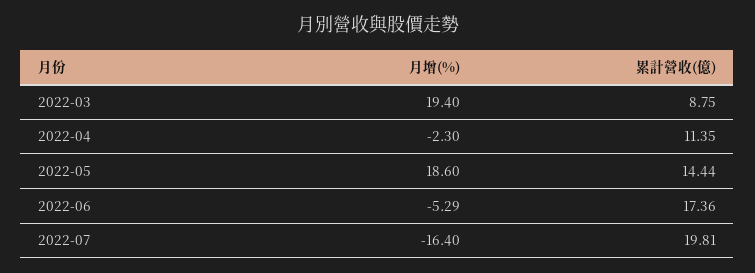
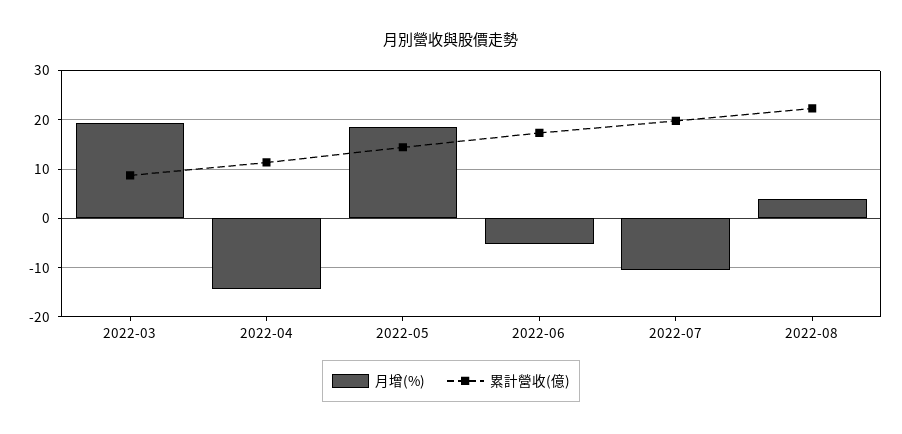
月增(%), 2022-04: -2.3 -> -14
月增(%), 2022-07: -16.4 -> -10
月增(%), 2022-08: none -> 4
累計營收(億), 2022-08: none -> 22

